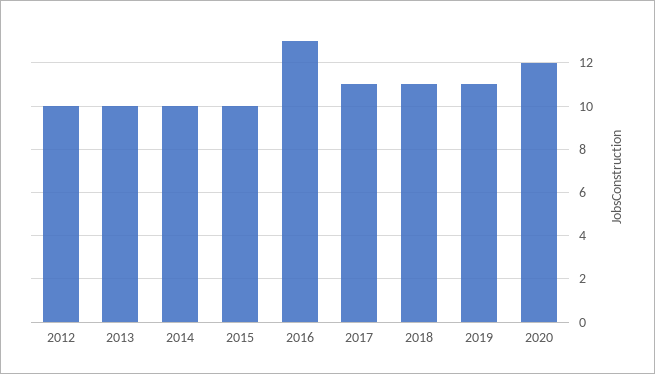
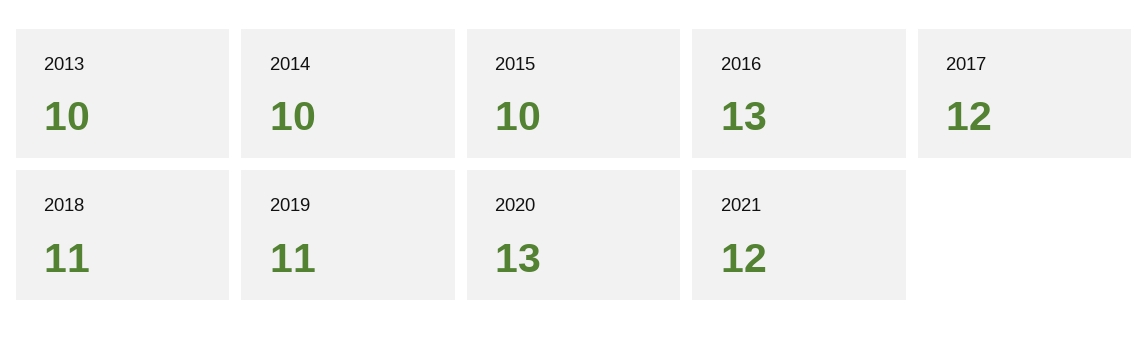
2012: 10 -> none
2017: 11 -> 12
2020: 12 -> 13
2021: none -> 12

